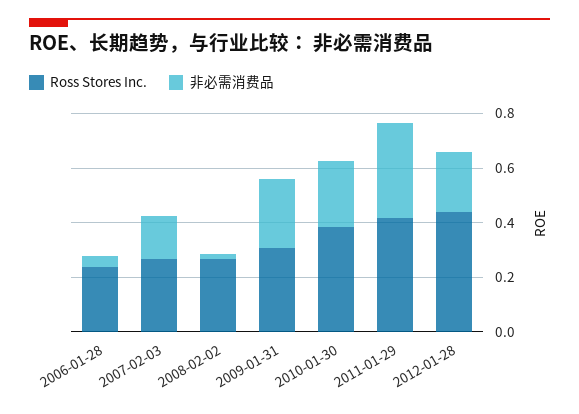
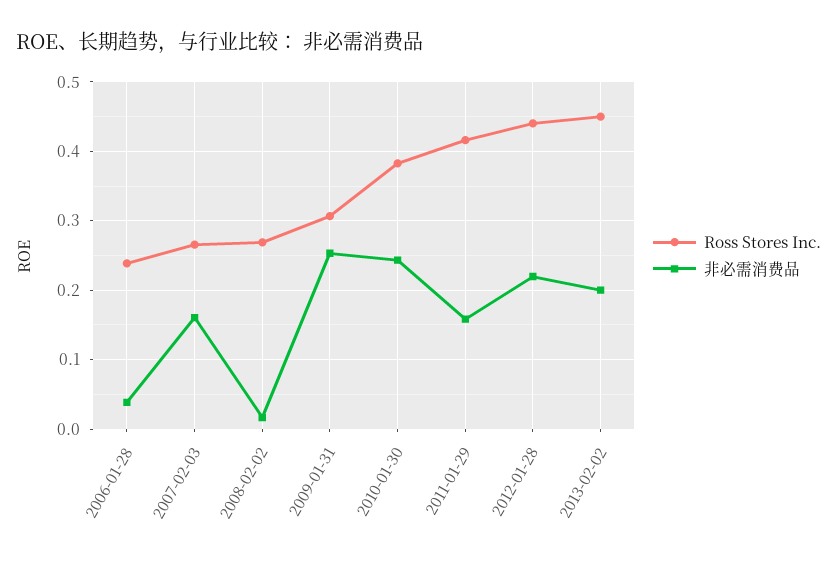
非必需消费品, 2011-01-29: 0.35 -> 0.16
Ross Stores Inc., 2013-02-02: none -> 0.45
非必需消费品, 2013-02-02: none -> 0.2

